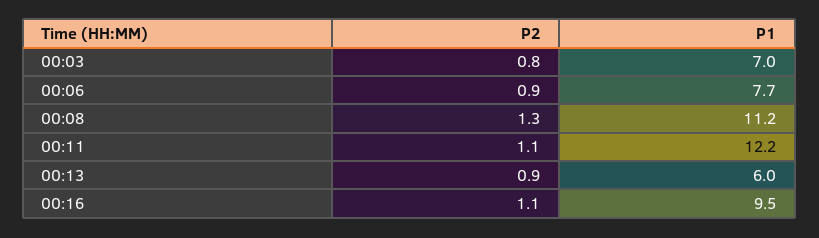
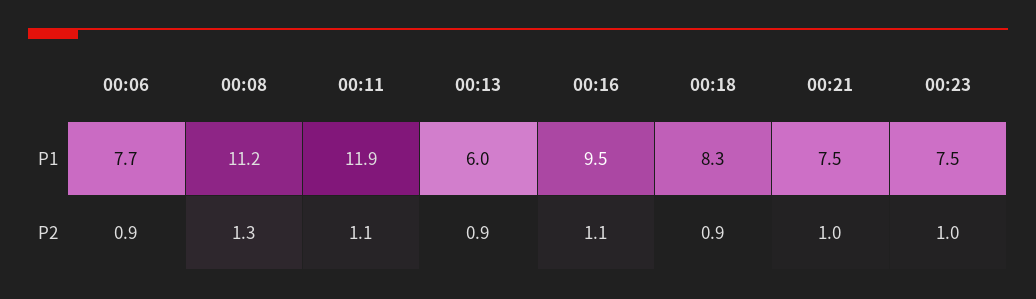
P2, 00:03: 0.8 -> none
P1, 00:03: 7 -> none
P1, 00:11: 12.2 -> 11.9
P1, 00:18: none -> 8.3
P1, 00:21: none -> 7.5
P1, 00:23: none -> 7.5
P2, 00:18: none -> 0.9
P2, 00:21: none -> 1
P2, 00:23: none -> 1

